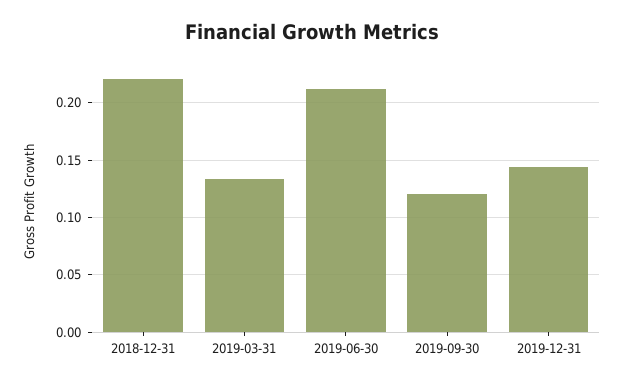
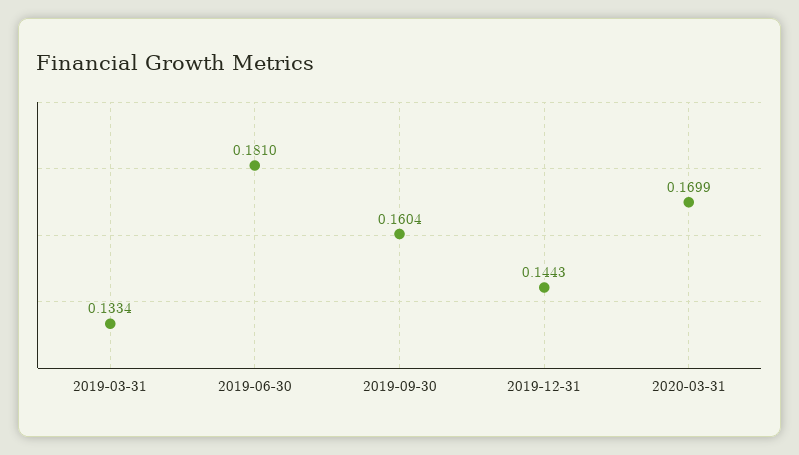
2018-12-31: 0.22 -> none
2019-06-30: 0.21 -> 0.181
2019-09-30: 0.12 -> 0.1604
2020-03-31: none -> 0.1699

